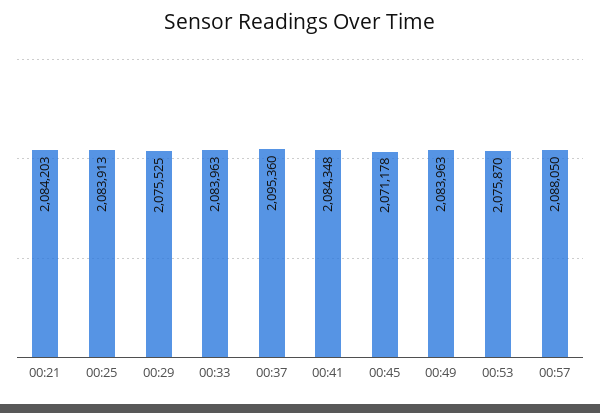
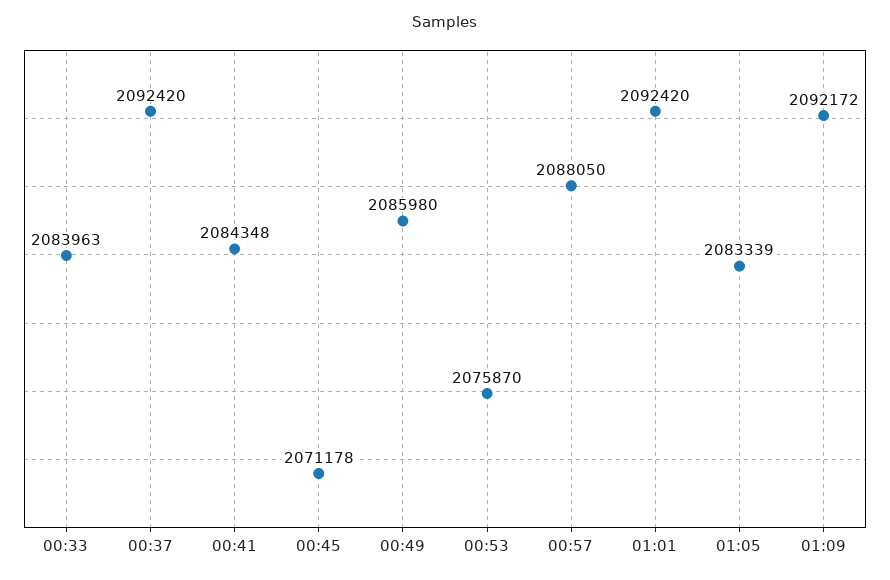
00:21: 2084203 -> none
00:25: 2083913 -> none
00:29: 2075525 -> none
00:37: 2095360 -> 2092420
00:49: 2083963 -> 2085980
01:01: none -> 2092420
01:05: none -> 2083339
01:09: none -> 2092172

